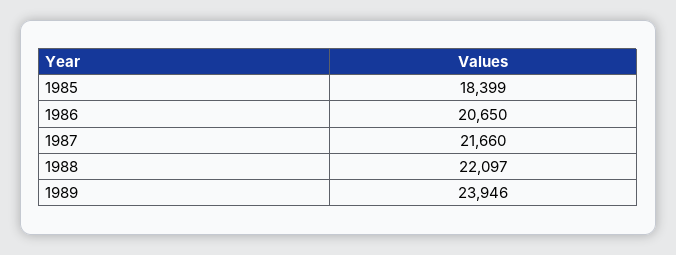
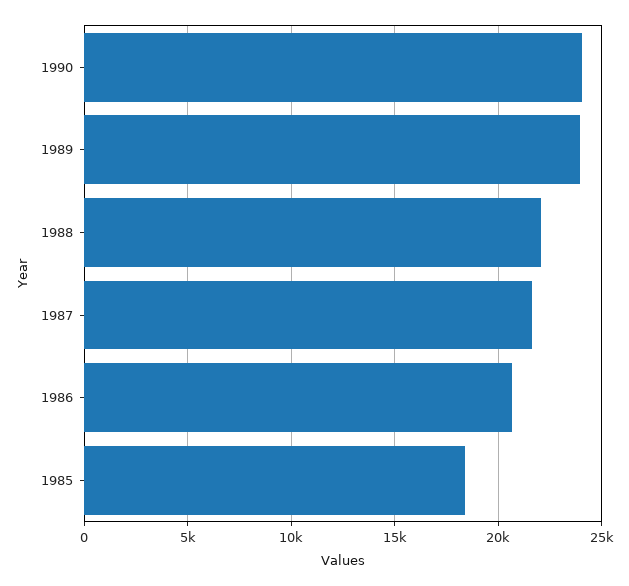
1990: none -> 24000

